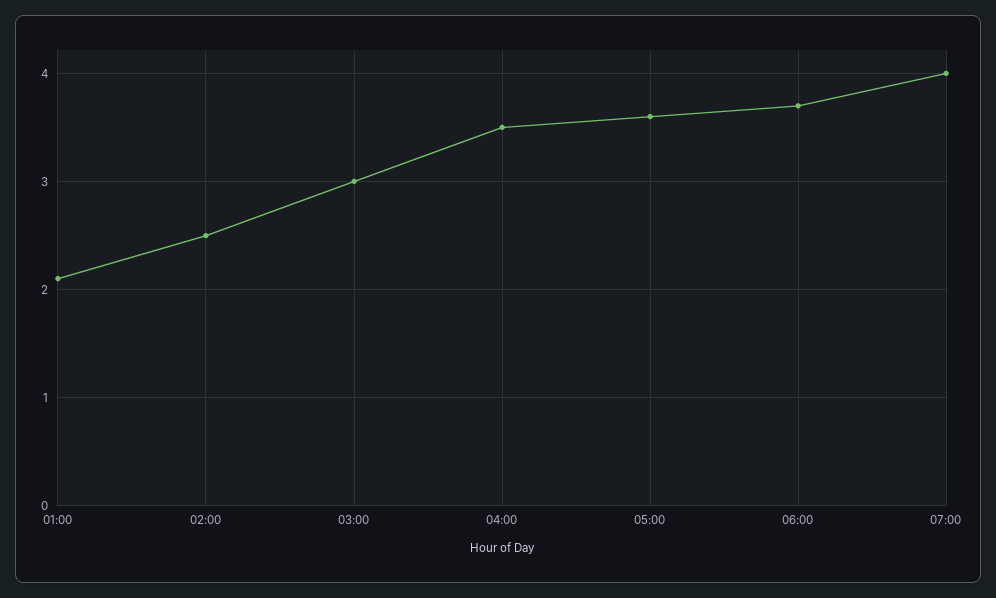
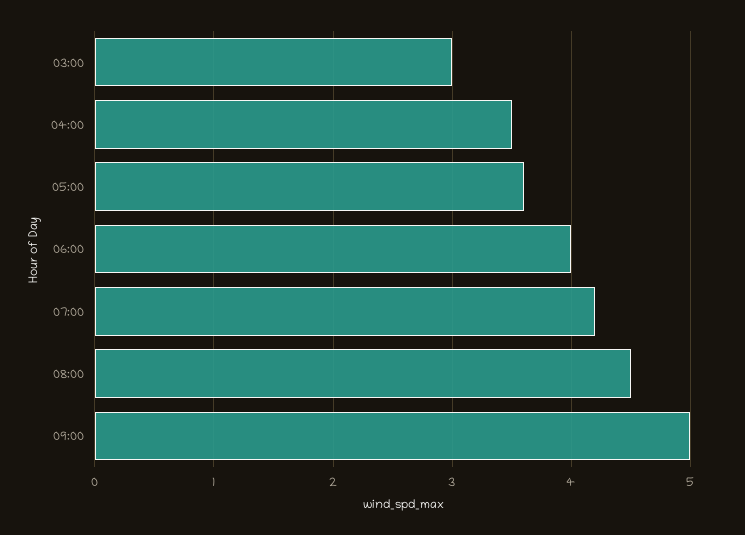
01:00: 2.1 -> none
02:00: 2.5 -> none
06:00: 3.7 -> 4
07:00: 4 -> 4.2
08:00: none -> 4.5
09:00: none -> 5

